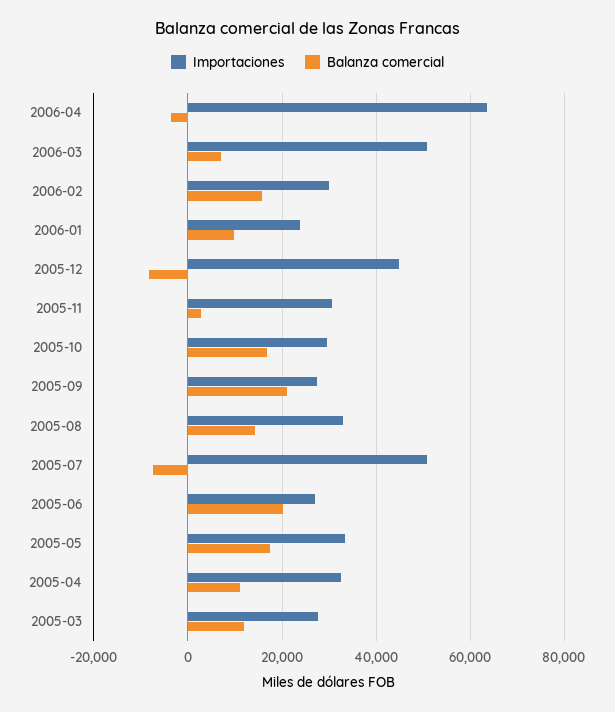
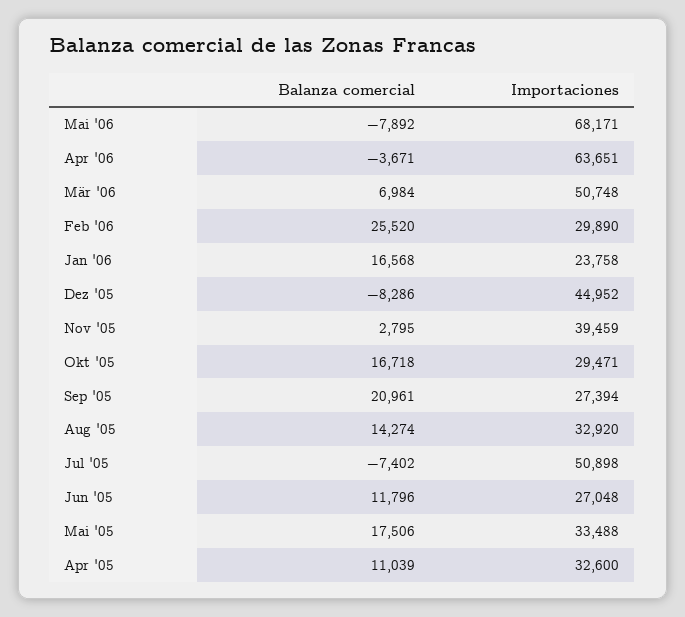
Balanza comercial, 2006-02: 16000 -> 25520
Balanza comercial, 2006-01: 10000 -> 16568
Importaciones, 2005-11: 30000 -> 39459
Balanza comercial, 2005-06: 20000 -> 11796
Importaciones, 2005-03: 28000 -> none
Balanza comercial, 2005-03: 12000 -> none
Balanza comercial, Mai '06: none -> -7892
Importaciones, Mai '06: none -> 68171

